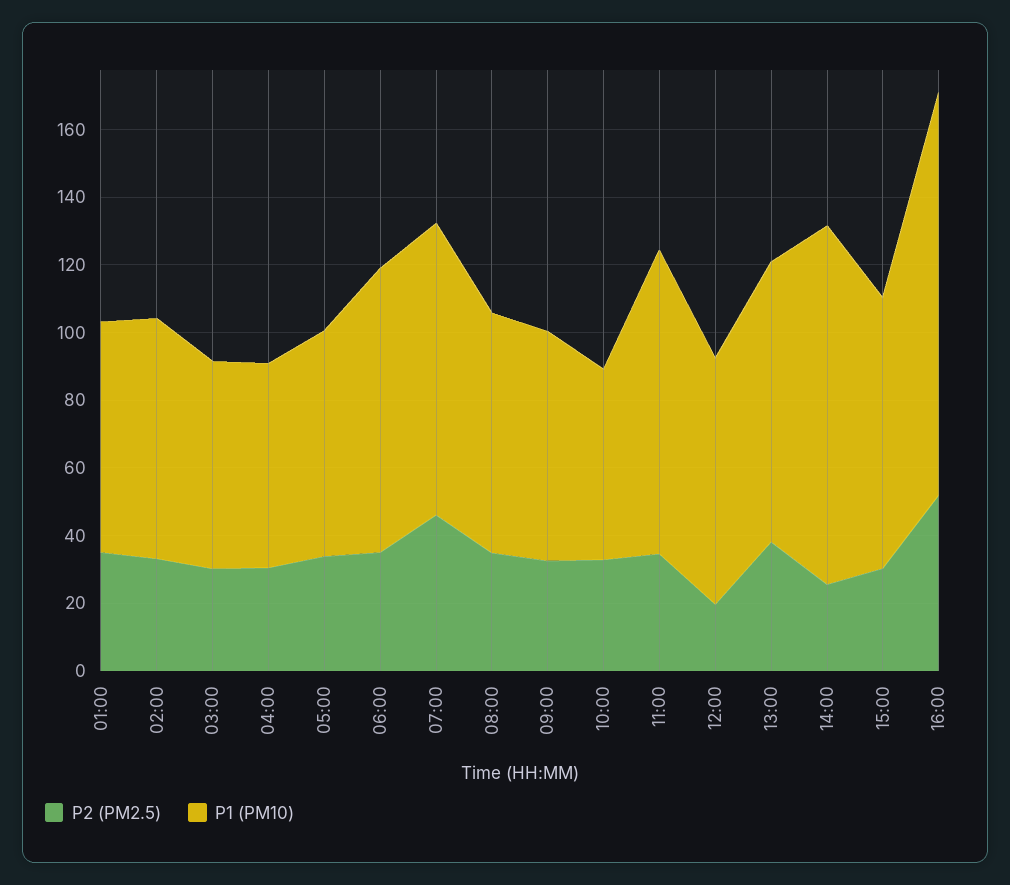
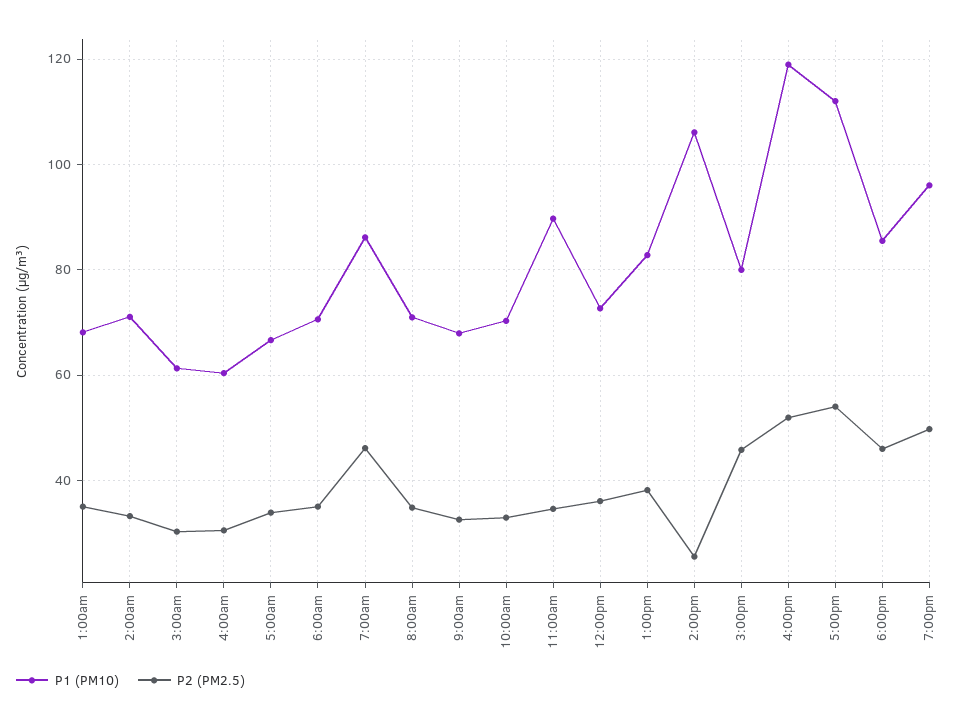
P1 (PM10), 06:00: 85 -> 70
P1 (PM10), 10:00: 55 -> 70
P2 (PM2.5), 12:00: 20 -> 36
P2 (PM2.5), 15:00: 30 -> 46
P1 (PM10), 5:00pm: none -> 112
P2 (PM2.5), 5:00pm: none -> 54
P1 (PM10), 6:00pm: none -> 86
P2 (PM2.5), 6:00pm: none -> 46
P1 (PM10), 7:00pm: none -> 96
P2 (PM2.5), 7:00pm: none -> 50

